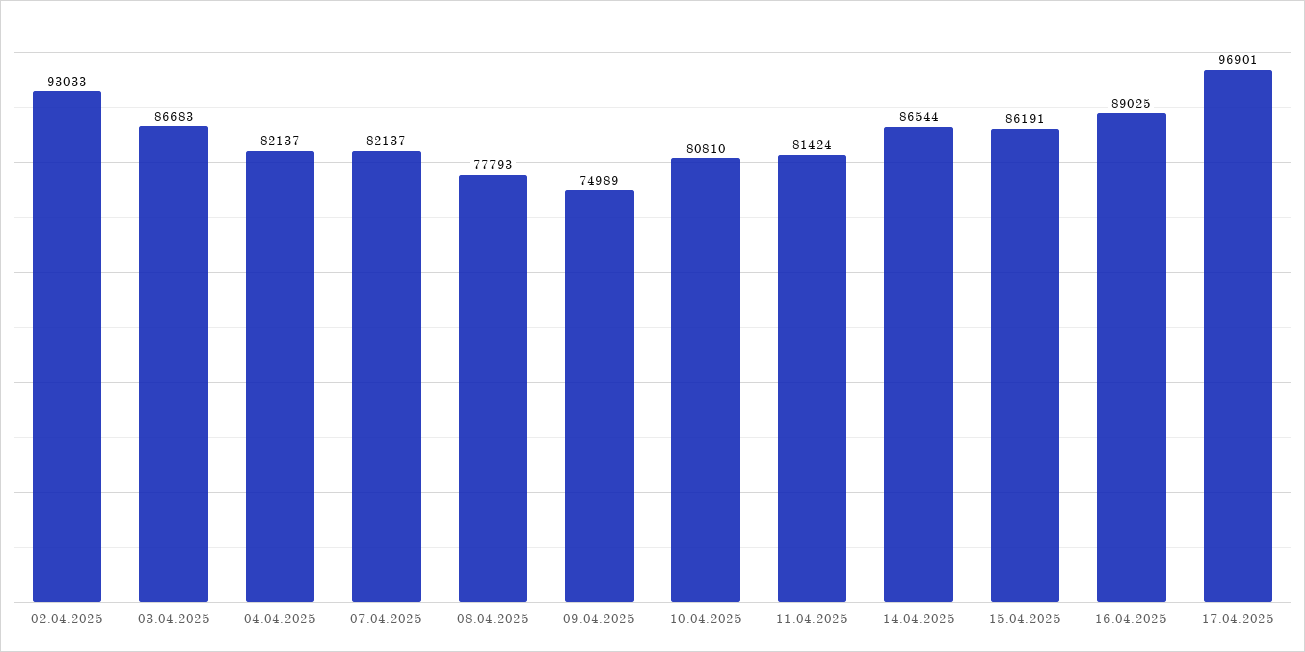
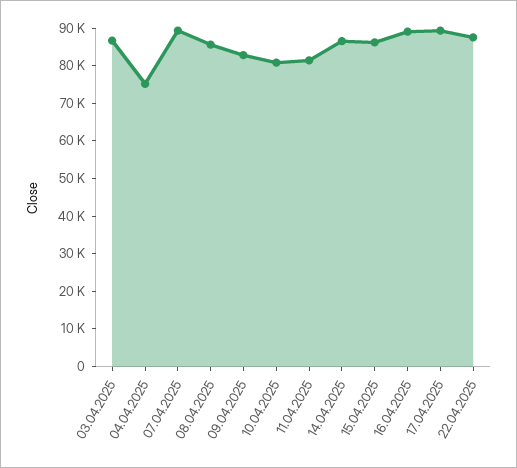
02.04.2025: 93033 -> none
04.04.2025: 82137 -> 75000
07.04.2025: 82137 -> 90000
08.04.2025: 77793 -> 85000
09.04.2025: 74989 -> 82500
17.04.2025: 96901 -> 90000
22.04.2025: none -> 87500

